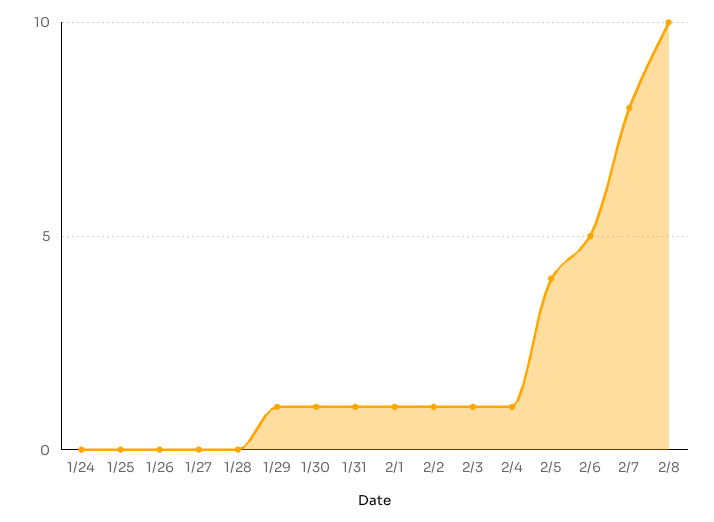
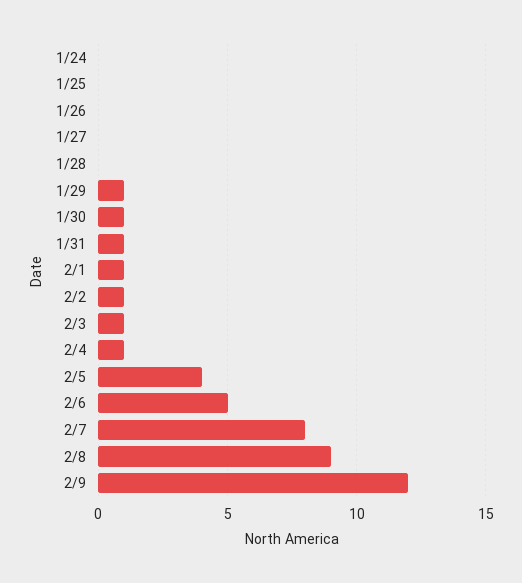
2/8: 10 -> 9
2/9: none -> 12

